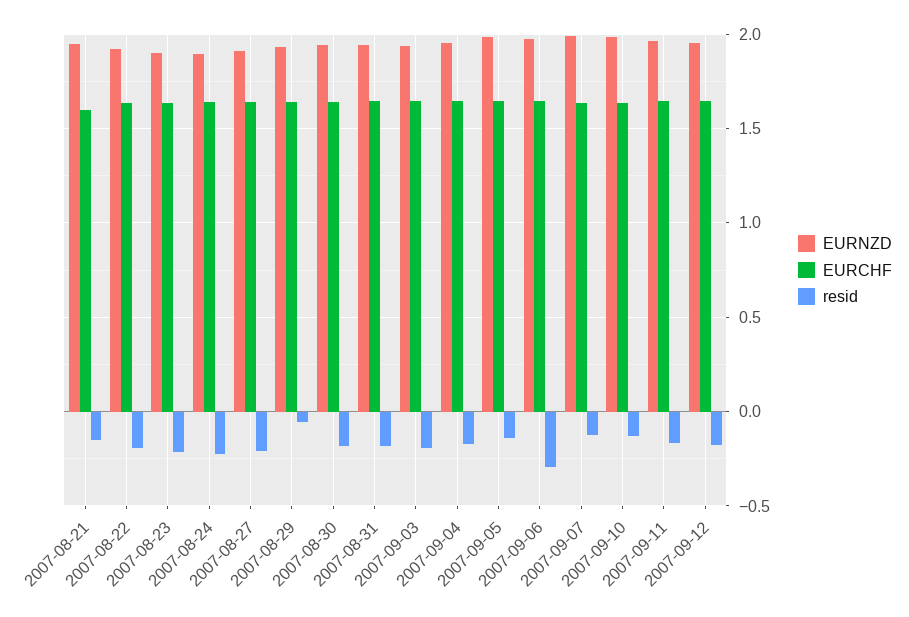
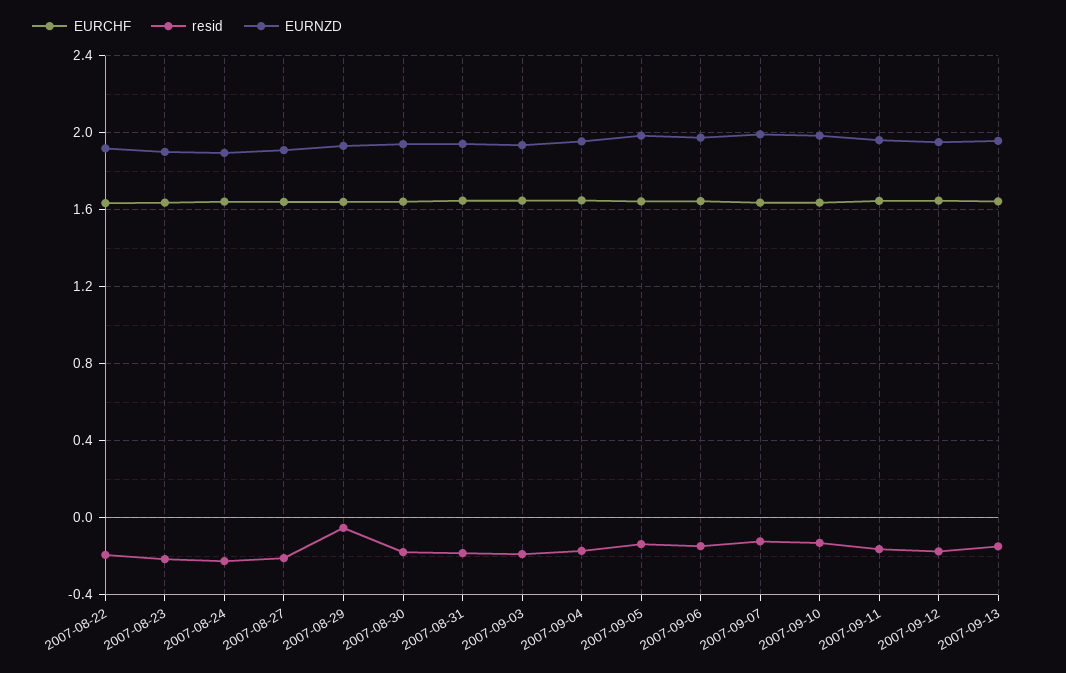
EURNZD, 2007-08-21: 1.95 -> none
EURCHF, 2007-08-21: 1.6 -> none
resid, 2007-08-21: -0.15 -> none
resid, 2007-09-06: -0.3 -> -0.15
EURCHF, 2007-09-13: none -> 1.65
resid, 2007-09-13: none -> -0.15
EURNZD, 2007-09-13: none -> 1.95

